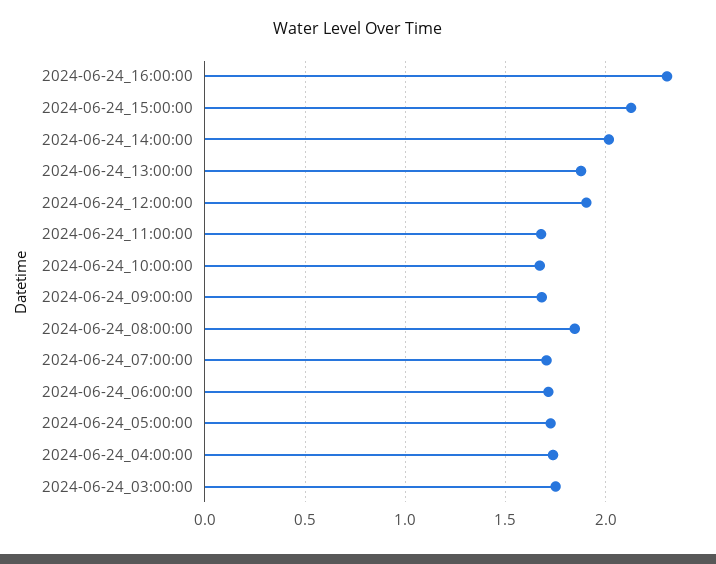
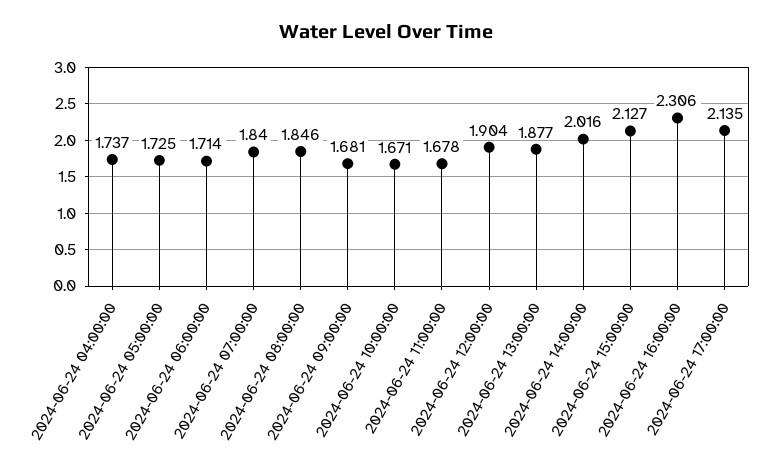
2024-06-24_07:00:00: 1.7 -> 1.84
2024-06-24_03:00:00: 1.75 -> none
2024-06-24 17:00:00: none -> 2.135

